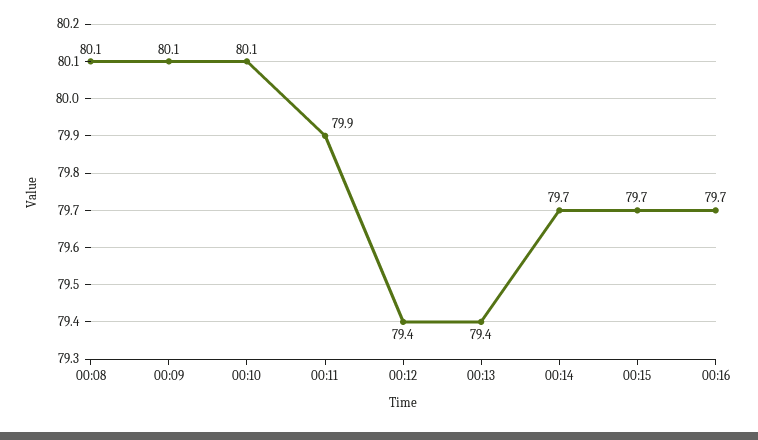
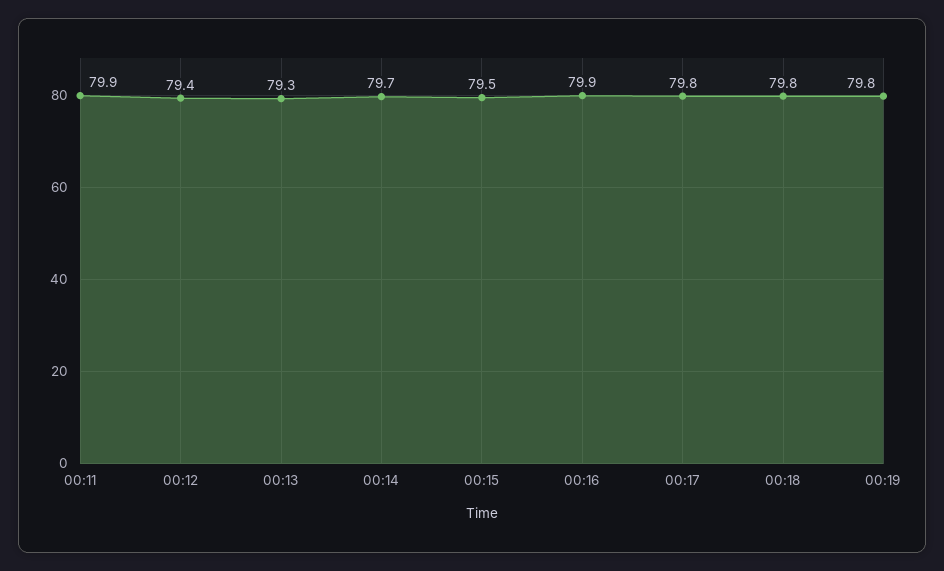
00:08: 80.1 -> none
00:09: 80.1 -> none
00:10: 80.1 -> none
00:13: 79.4 -> 79.3
00:15: 79.7 -> 79.5
00:16: 79.7 -> 79.9
00:17: none -> 79.8
00:18: none -> 79.8
00:19: none -> 79.8

